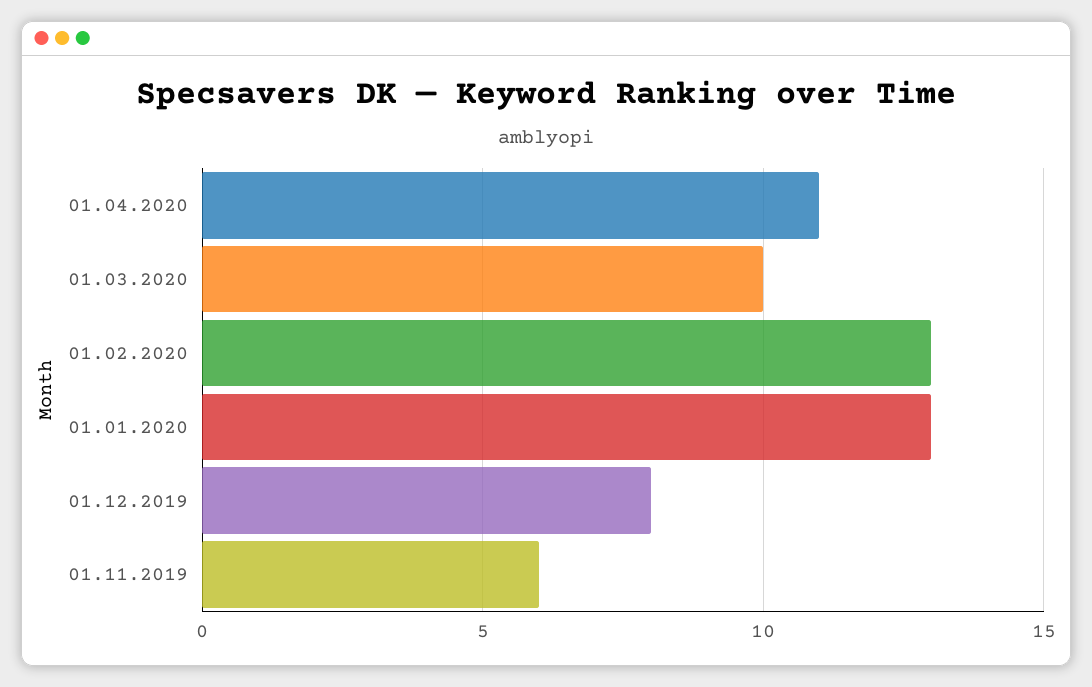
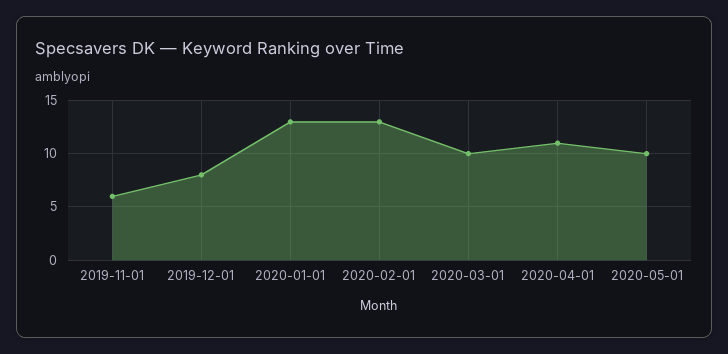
2020-05-01: none -> 10

